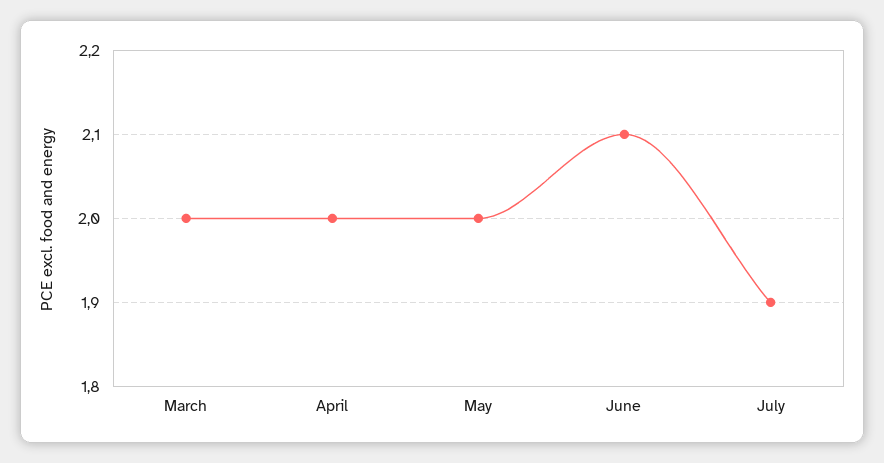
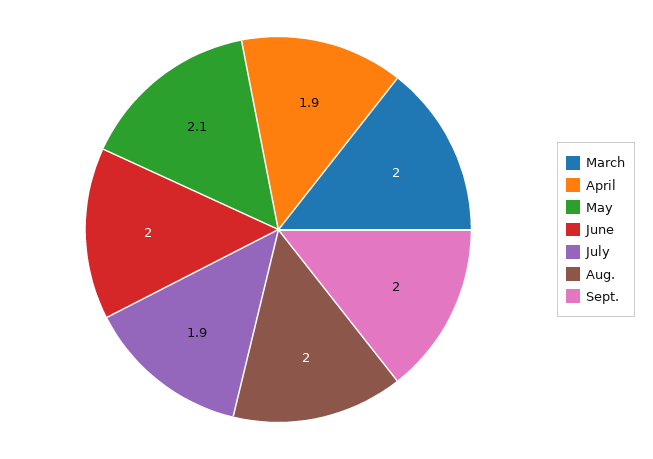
April: 2 -> 1.9
May: 2 -> 2.1
June: 2.1 -> 2
Aug.: none -> 2
Sept.: none -> 2

